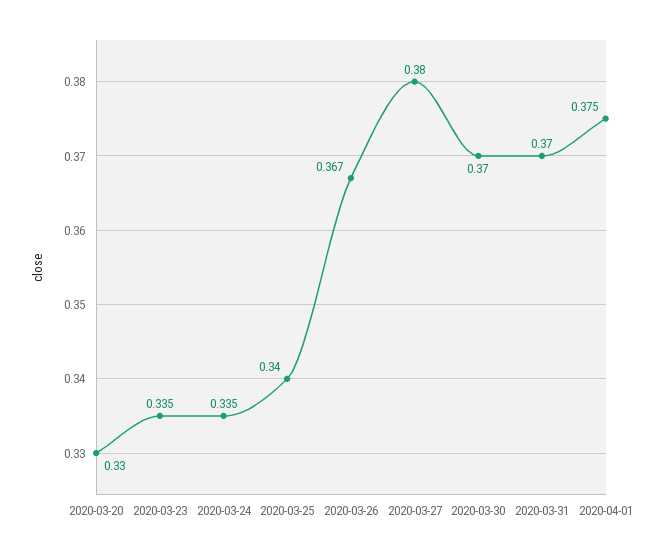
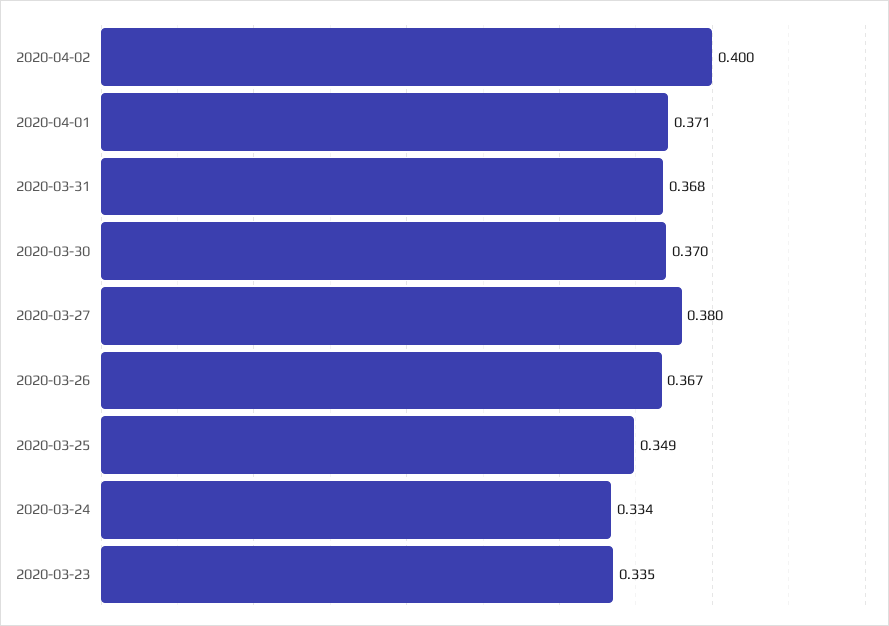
2020-03-20: 0.33 -> none
2020-03-24: 0.335 -> 0.334
2020-03-25: 0.34 -> 0.349
2020-03-31: 0.37 -> 0.368
2020-04-01: 0.375 -> 0.371
2020-04-02: none -> 0.4

